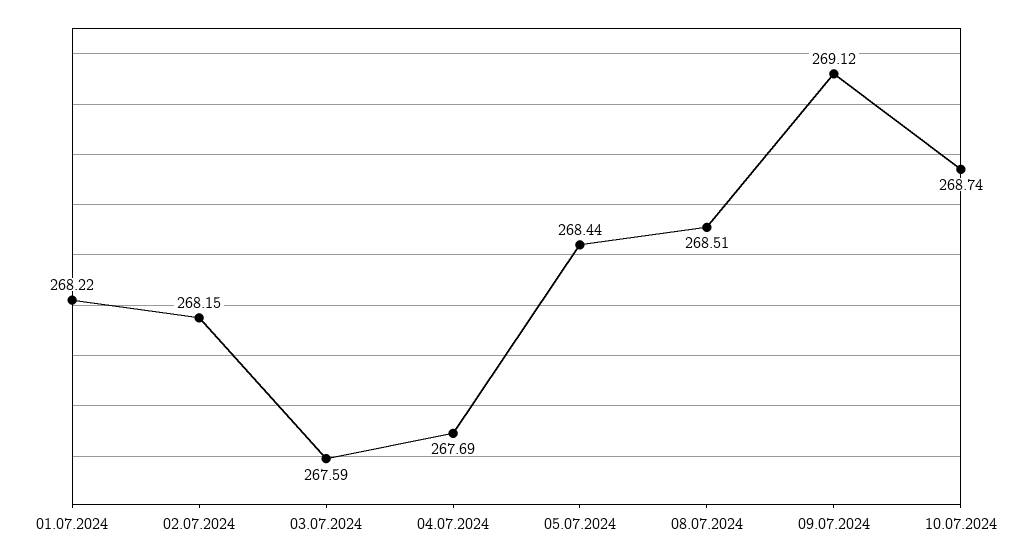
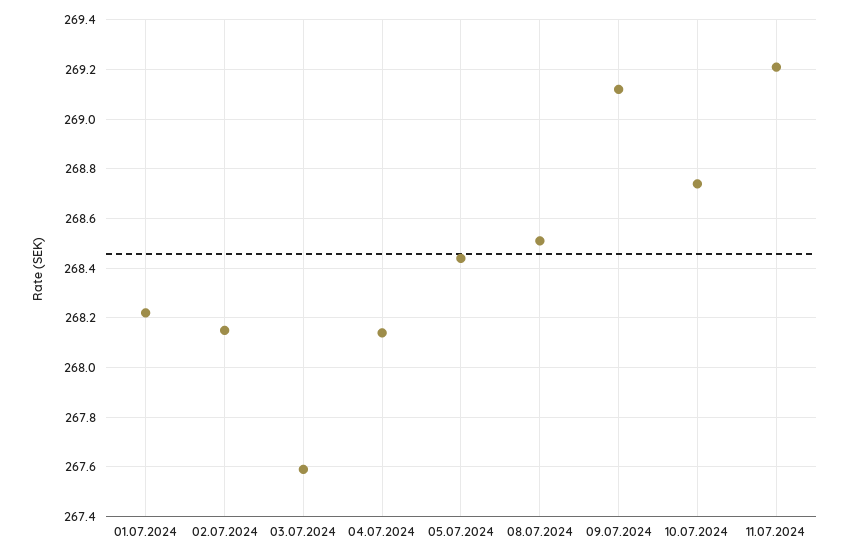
04.07.2024: 267.69 -> 268.15
11.07.2024: none -> 269.2

